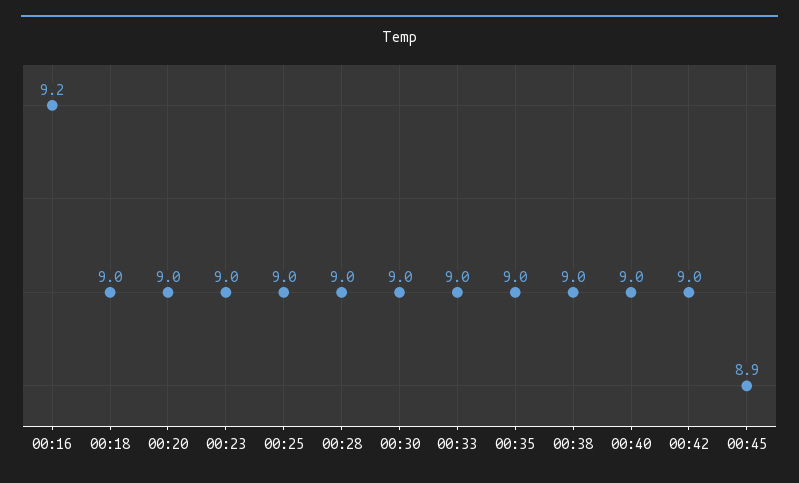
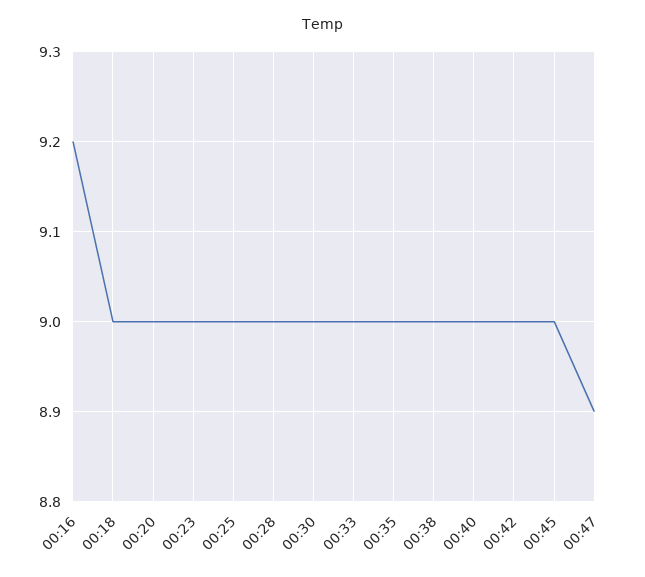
00:45: 8.9 -> 9
00:47: none -> 8.9

